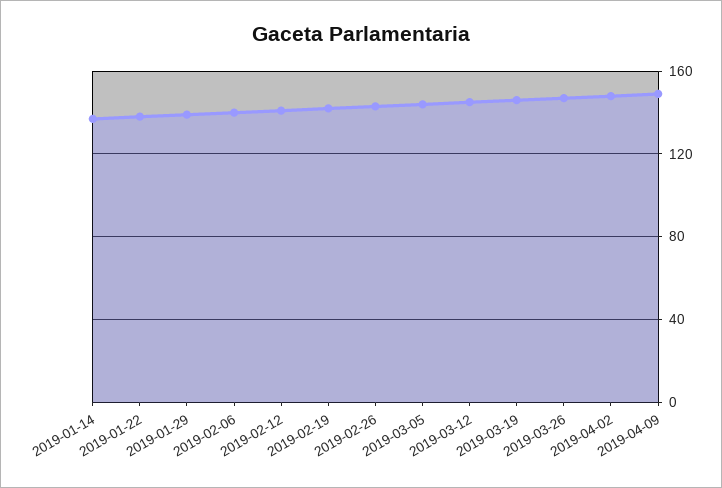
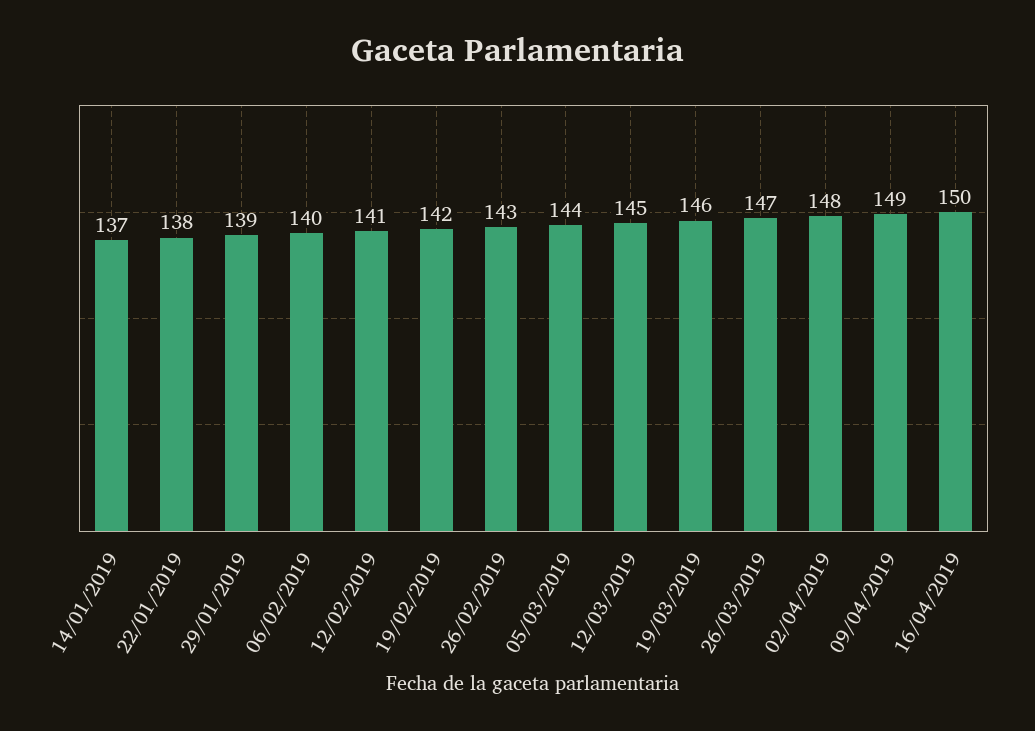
16/04/2019: none -> 150

